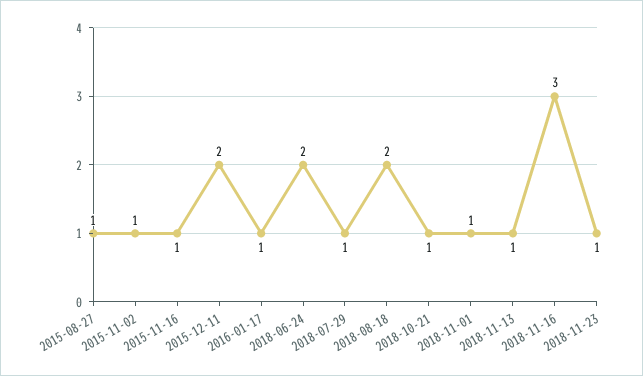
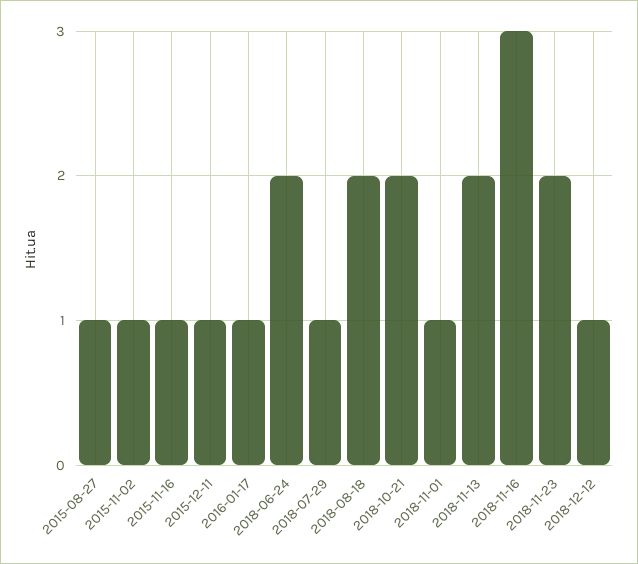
2015-12-11: 2 -> 1
2018-10-21: 1 -> 2
2018-11-13: 1 -> 2
2018-11-23: 1 -> 2
2018-12-12: none -> 1

